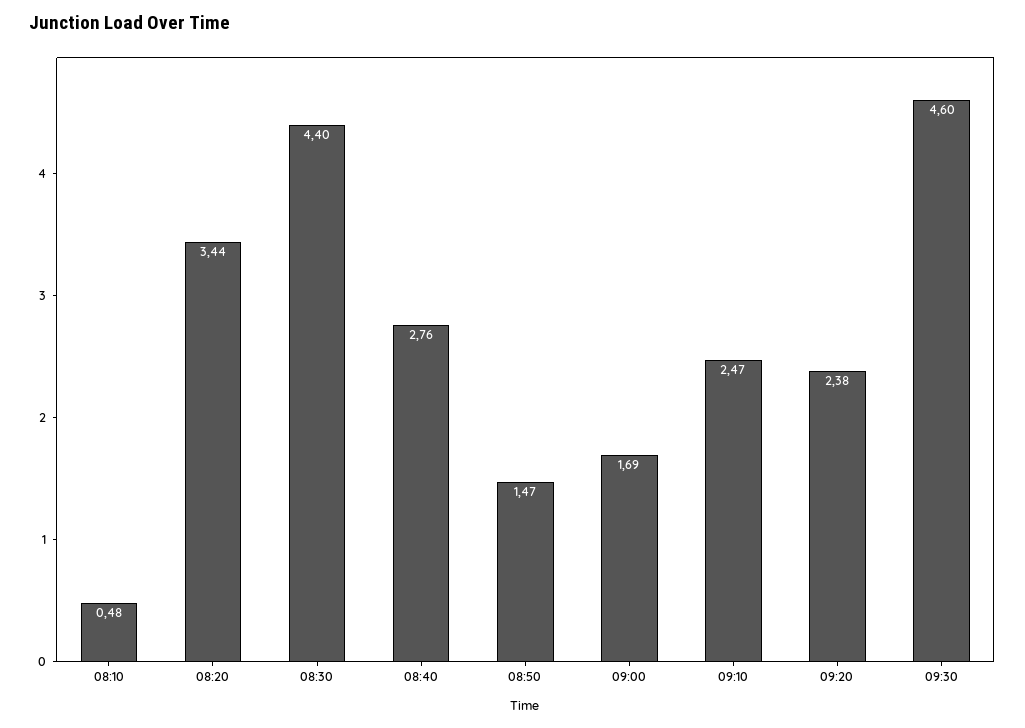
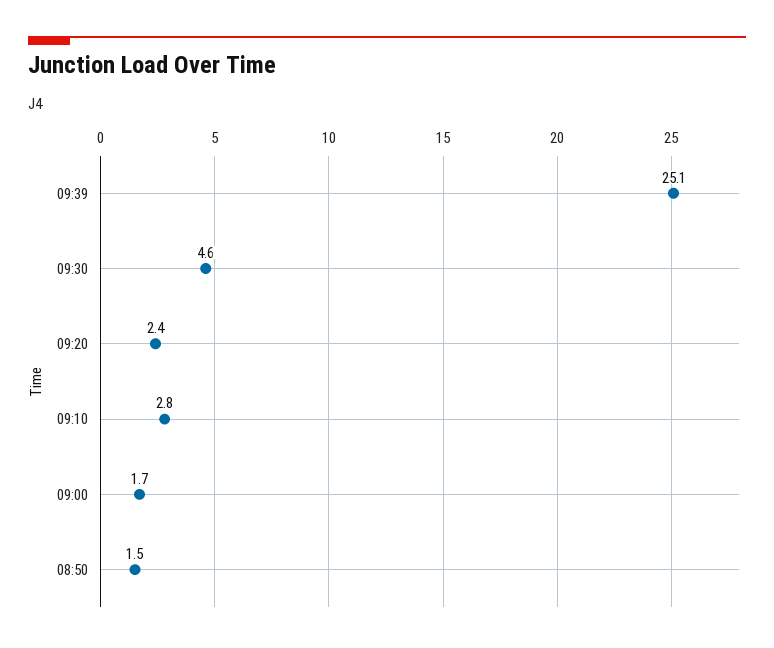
08:10: 0.48 -> none
08:20: 3.44 -> none
08:30: 4.4 -> none
08:40: 2.76 -> none
09:10: 2.47 -> 2.8
09:39: none -> 25.1

